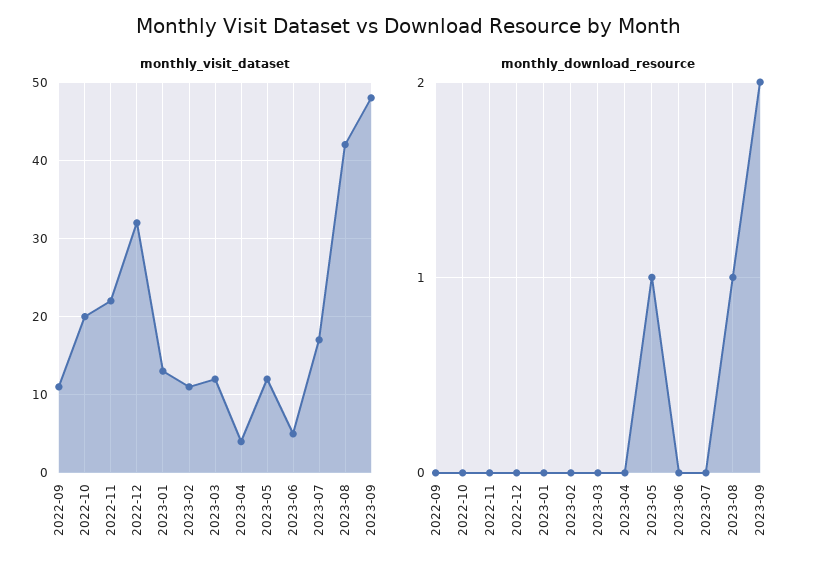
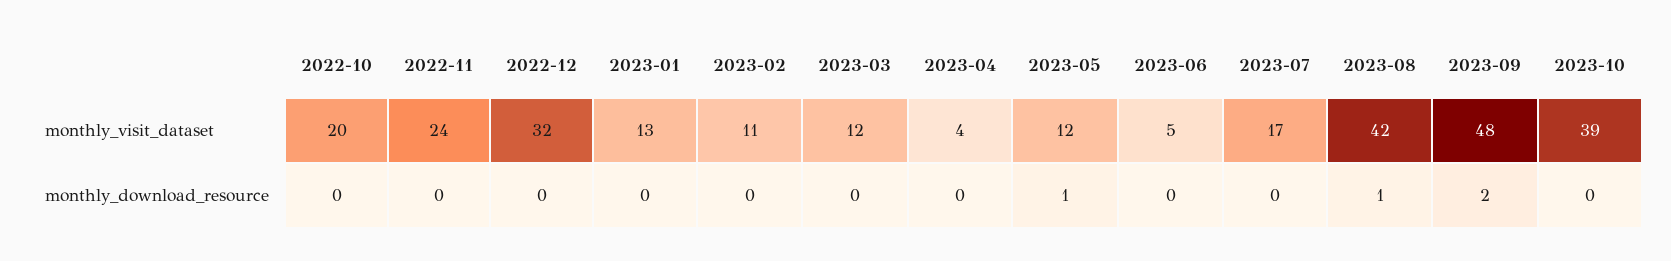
monthly_visit_dataset, 2022-09: 11 -> none
monthly_visit_dataset, 2022-11: 22 -> 24
monthly_download_resource, 2022-09: 0 -> none
monthly_visit_dataset, 2023-10: none -> 39
monthly_download_resource, 2023-10: none -> 0

